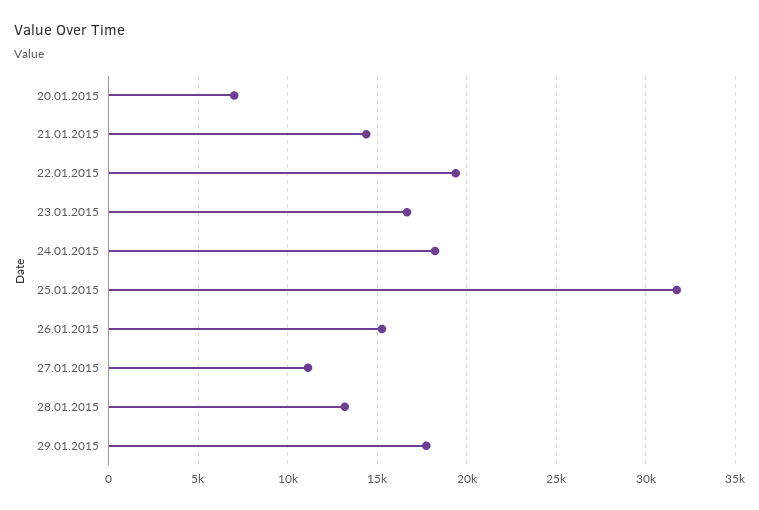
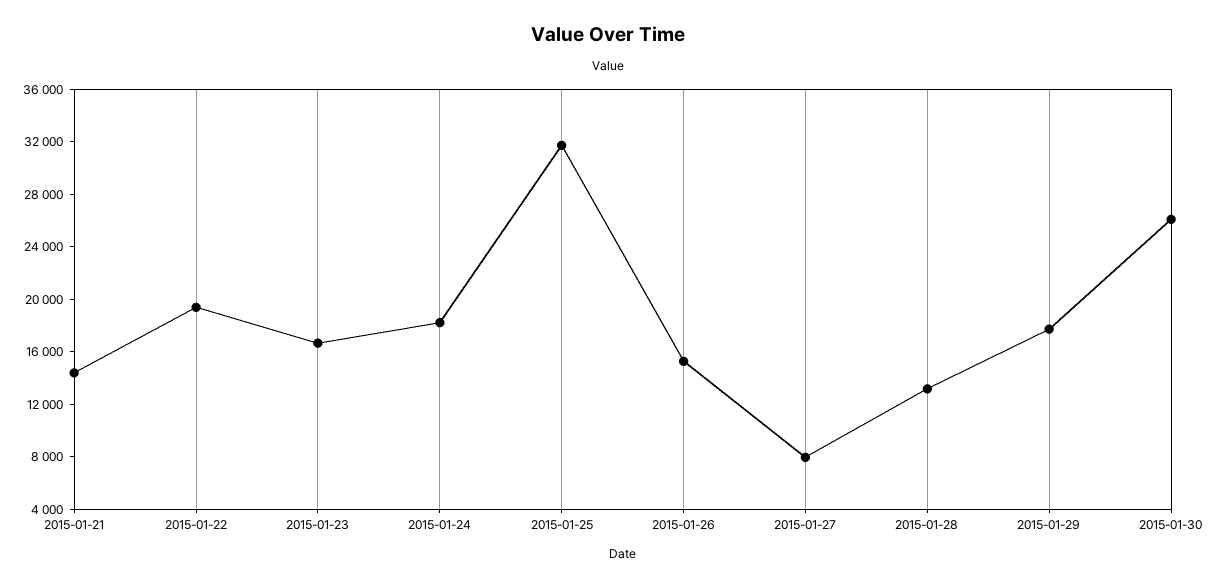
20.01.2015: 7000 -> none
27.01.2015: 11000 -> 8000
2015-01-30: none -> 26000

